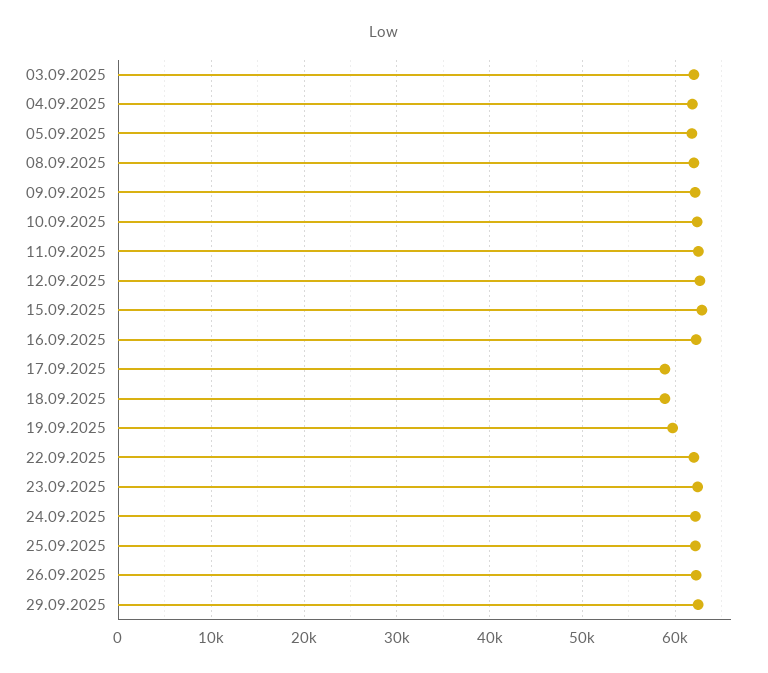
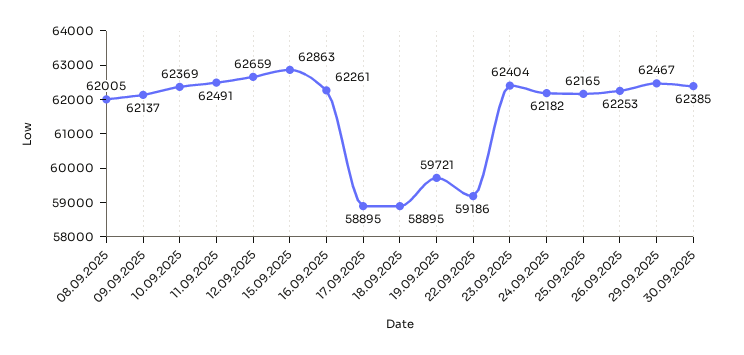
03.09.2025: 62000 -> none
04.09.2025: 62000 -> none
05.09.2025: 62000 -> none
22.09.2025: 62000 -> 59186
30.09.2025: none -> 62385

